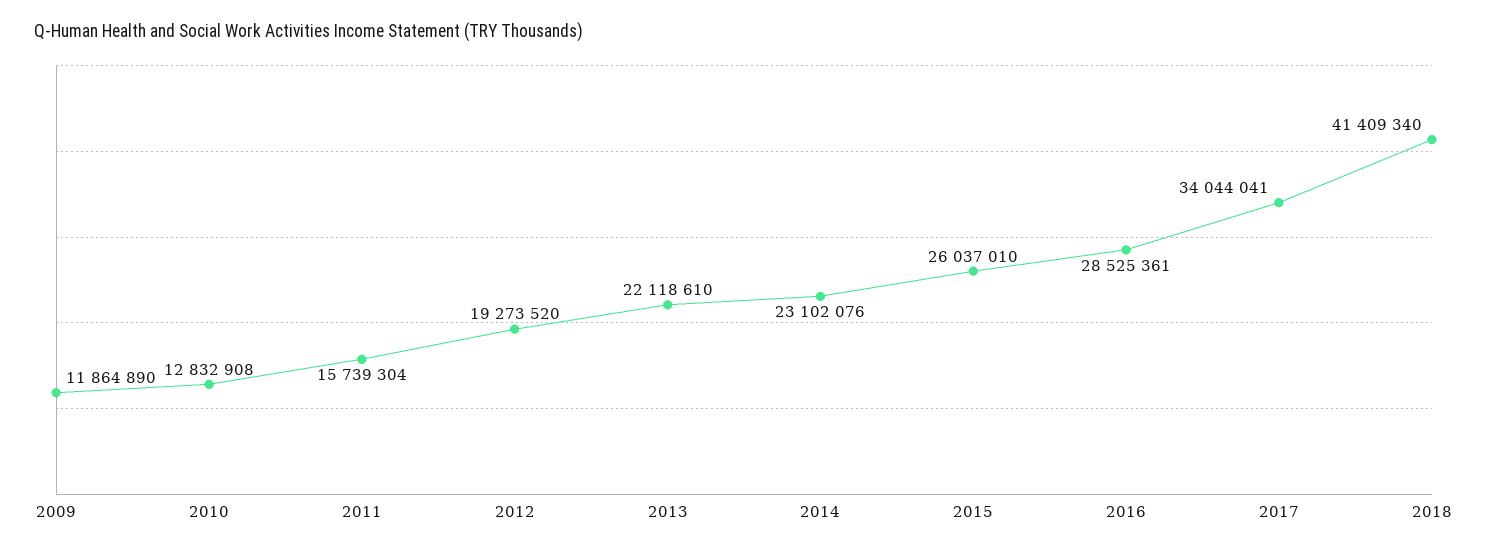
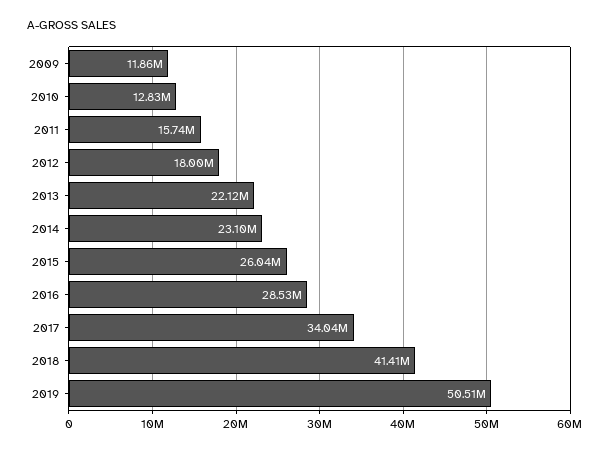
2012: 19273520 -> 18000000
2019: none -> 50510000

